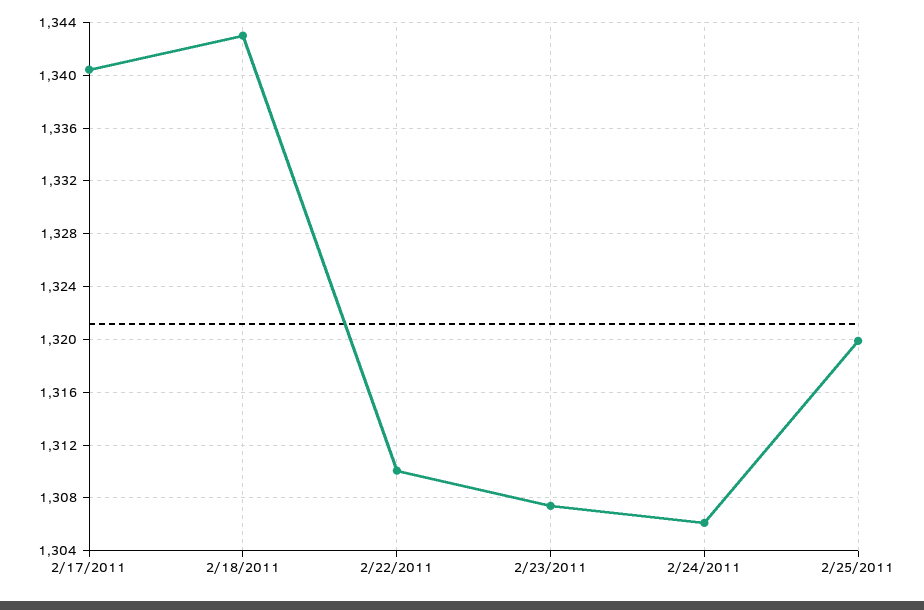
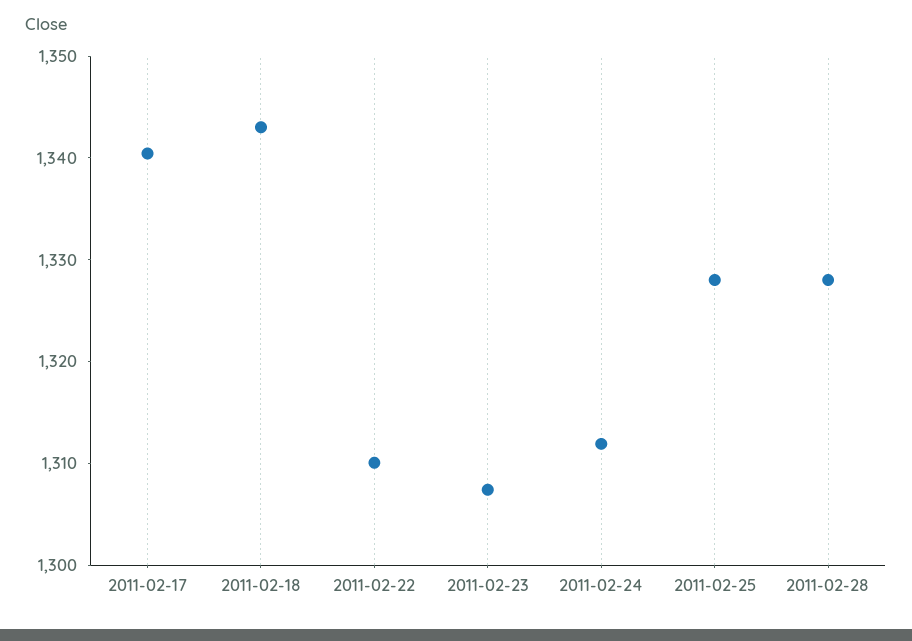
2/24/2011: 1306 -> 1312
2/25/2011: 1320 -> 1328
2011-02-28: none -> 1328

